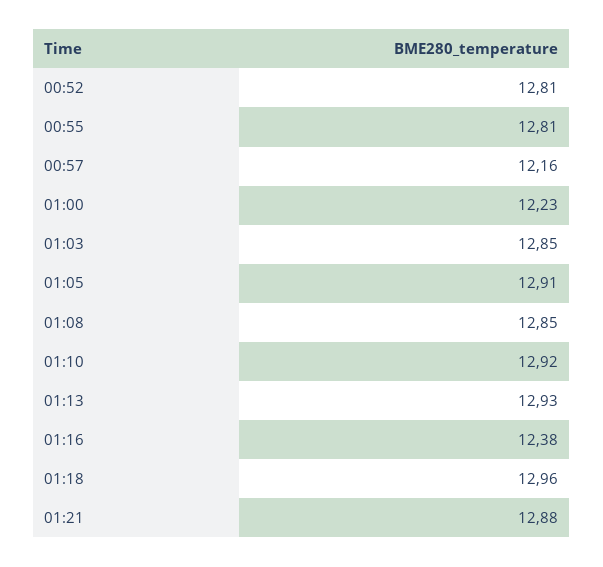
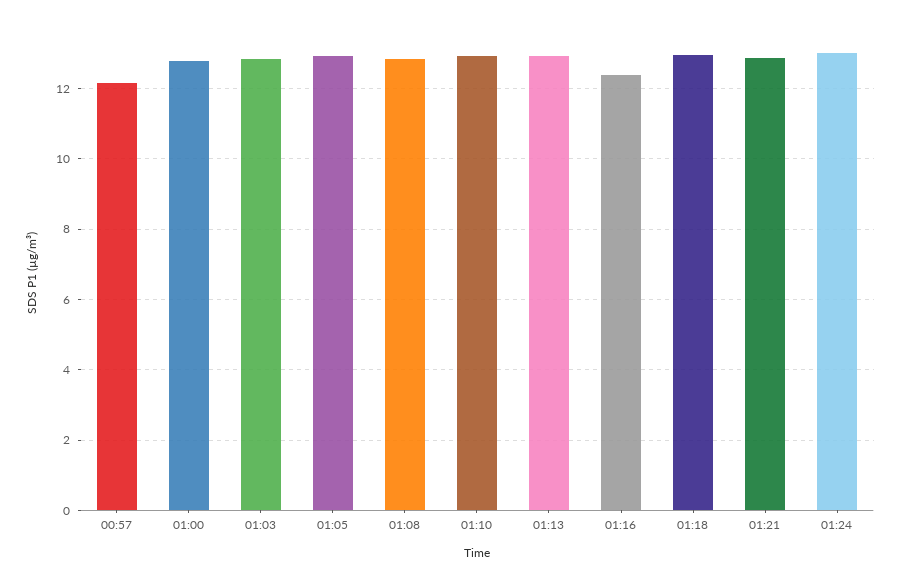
00:52: 12.81 -> none
00:55: 12.81 -> none
01:00: 12.23 -> 12.8
01:24: none -> 13

